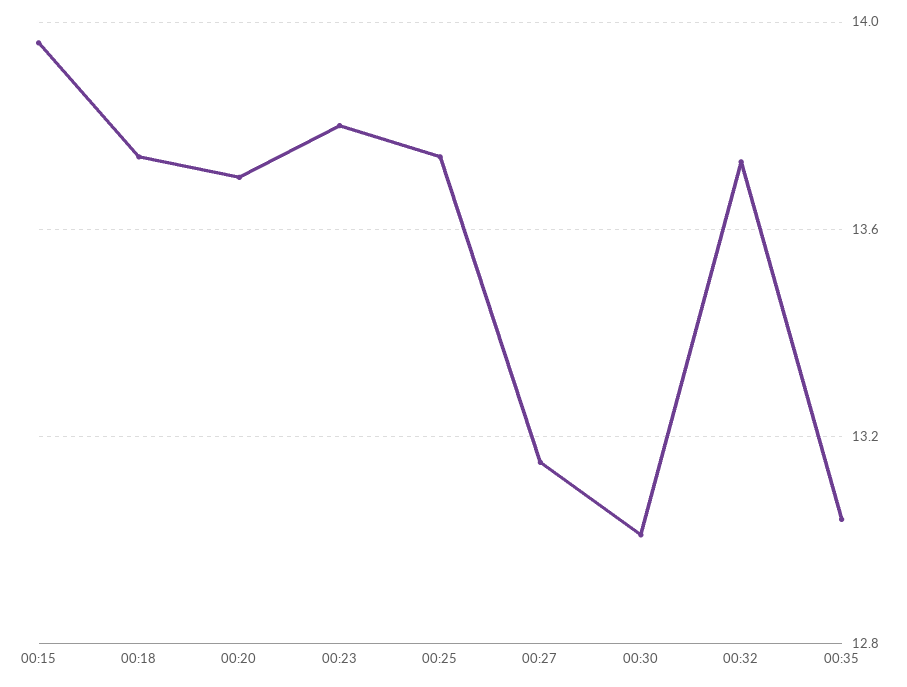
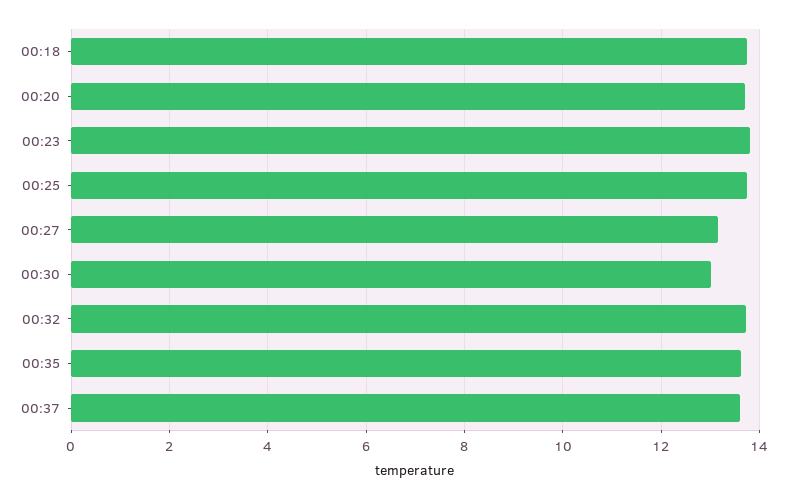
00:15: 13.95 -> none
00:35: 13.05 -> 13.6
00:37: none -> 13.6

